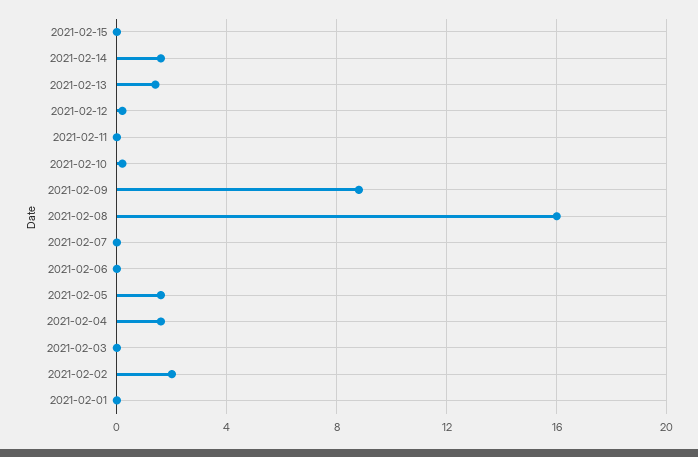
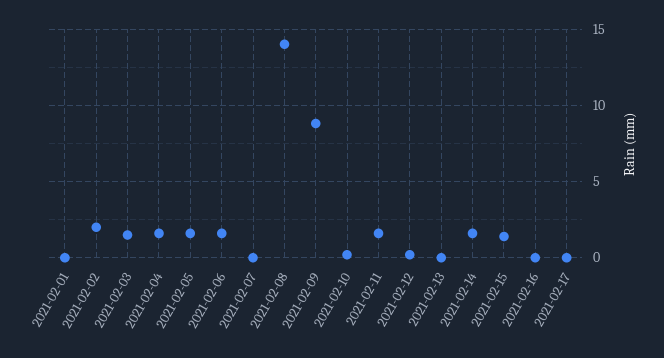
2021-02-15: 0 -> 1.5
2021-02-13: 1.5 -> 0
2021-02-11: 0 -> 1.5
2021-02-08: 16 -> 14
2021-02-06: 0 -> 1.5
2021-02-03: 0 -> 1.5
2021-02-16: none -> 0
2021-02-17: none -> 0

